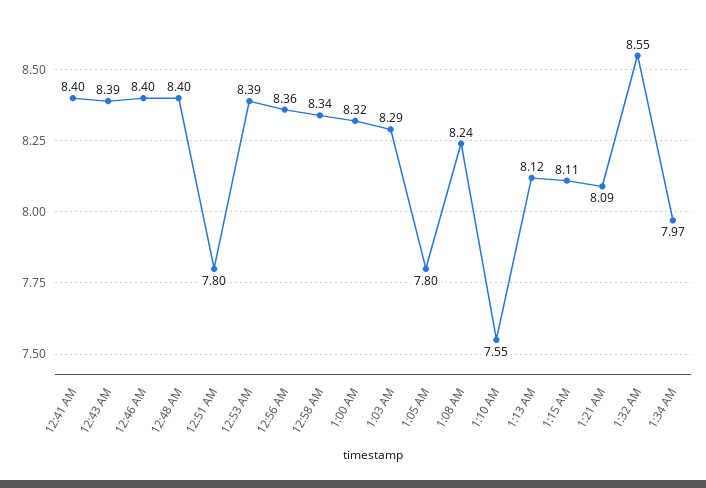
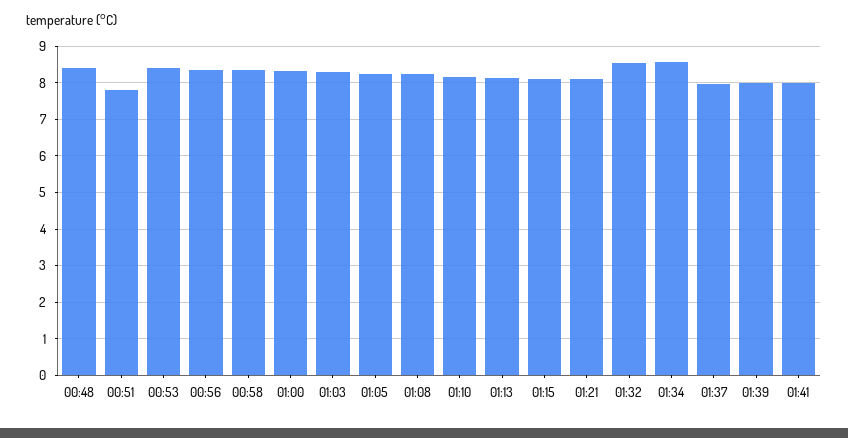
12:41 AM: 8.4 -> none
12:43 AM: 8.39 -> none
12:46 AM: 8.4 -> none
1:05 AM: 7.8 -> 8.2
1:10 AM: 7.55 -> 8.2
1:34 AM: 7.97 -> 8.6
01:37: none -> 8
01:39: none -> 8
01:41: none -> 8

